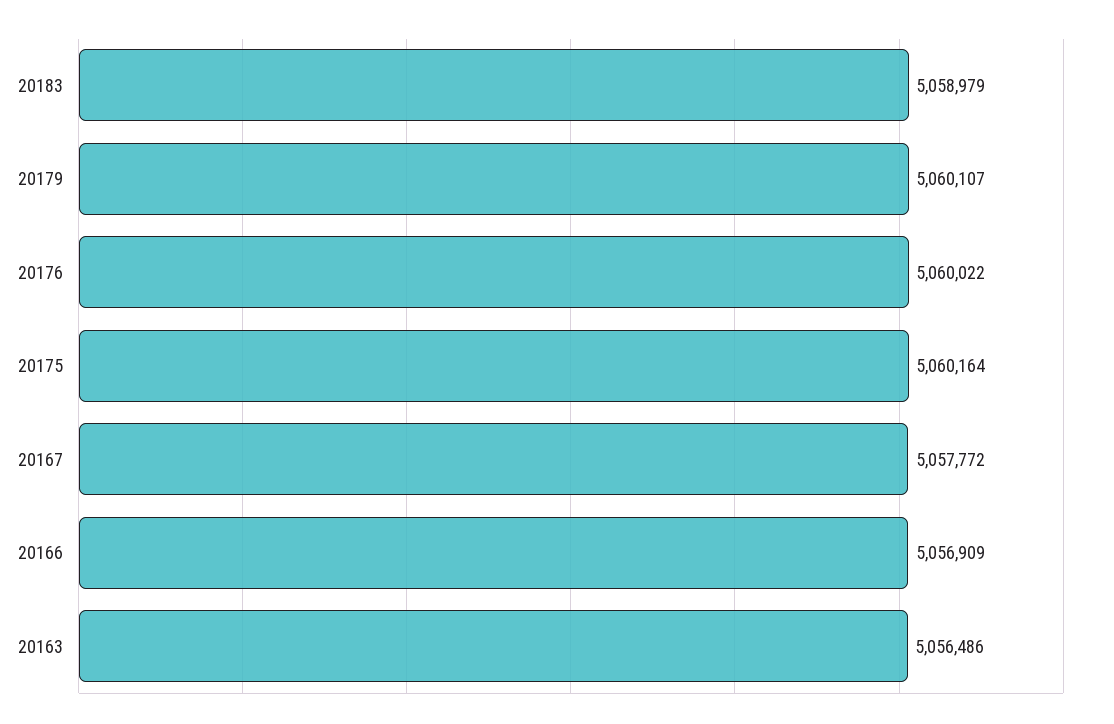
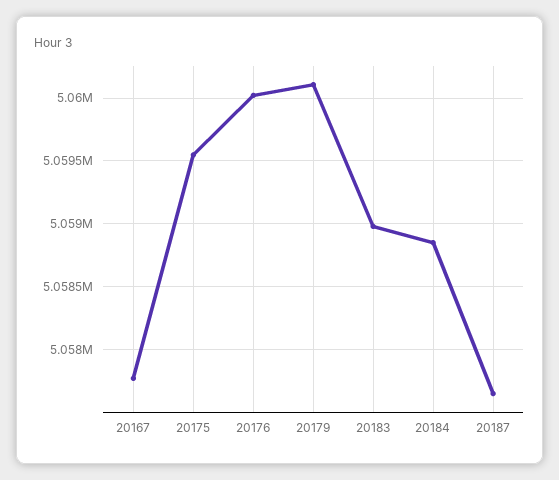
20175: 5060164 -> 5059550
20166: 5056909 -> none
20163: 5056486 -> none
20184: none -> 5058850
20187: none -> 5057650

